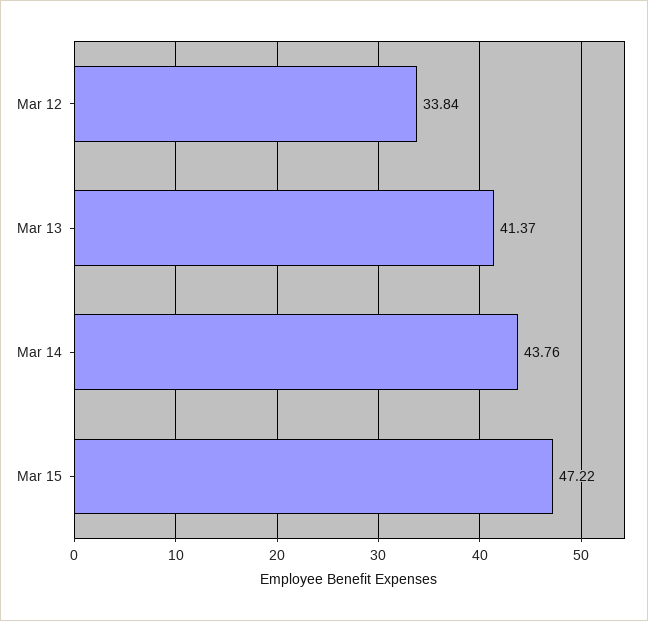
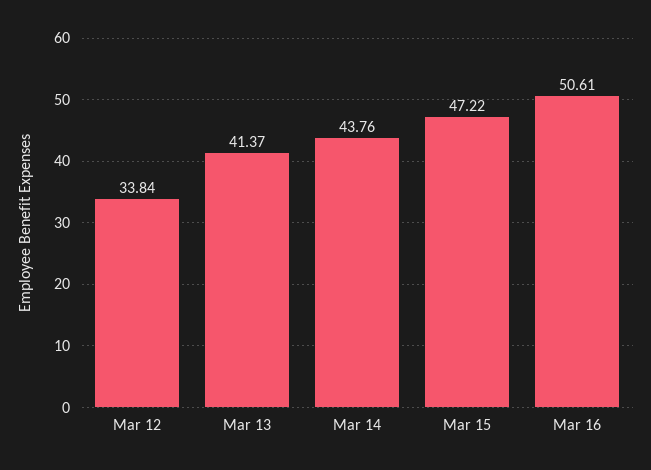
Mar 16: none -> 50.61

